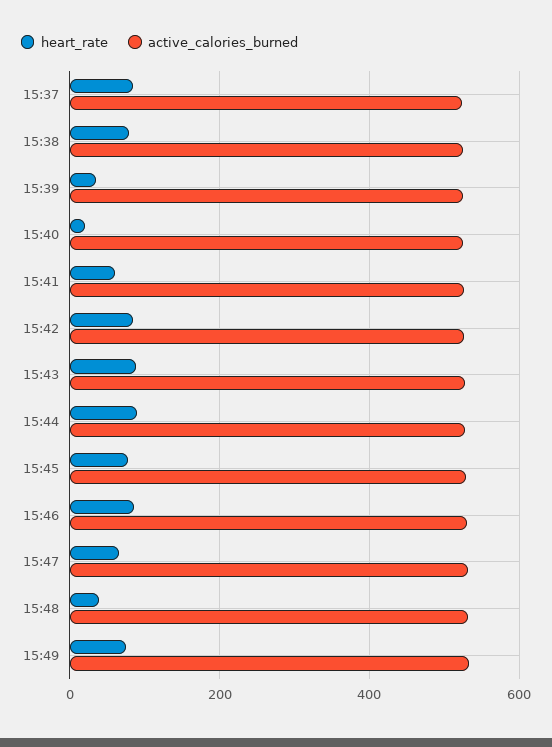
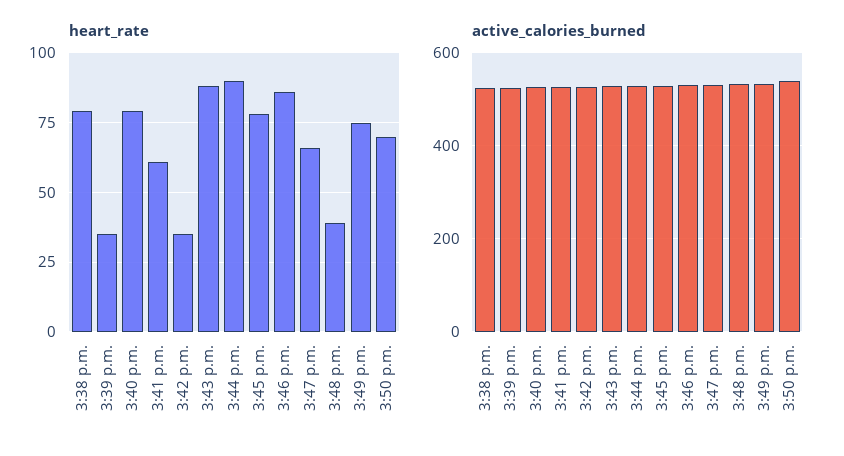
heart_rate, 15:37: 80 -> none
active_calories_burned, 15:37: 520 -> none
heart_rate, 15:40: 20 -> 80
heart_rate, 15:42: 80 -> 35
heart_rate, 3:50 p.m.: none -> 70
active_calories_burned, 3:50 p.m.: none -> 540

